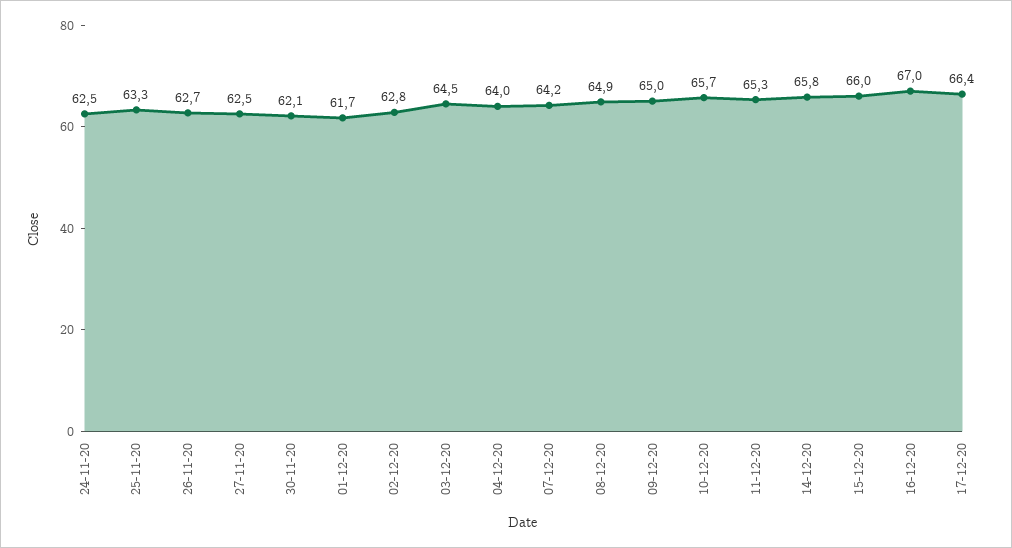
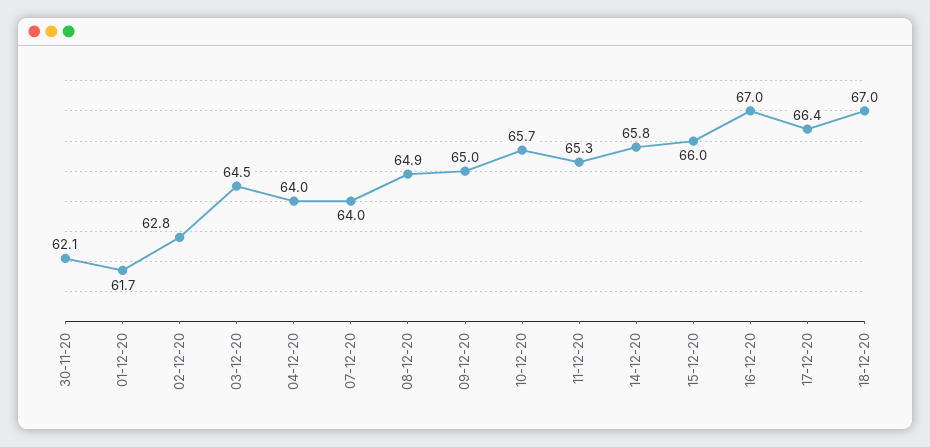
24-11-20: 62.5 -> none
25-11-20: 63.3 -> none
26-11-20: 62.7 -> none
27-11-20: 62.5 -> none
07-12-20: 64.2 -> 64
18-12-20: none -> 67

